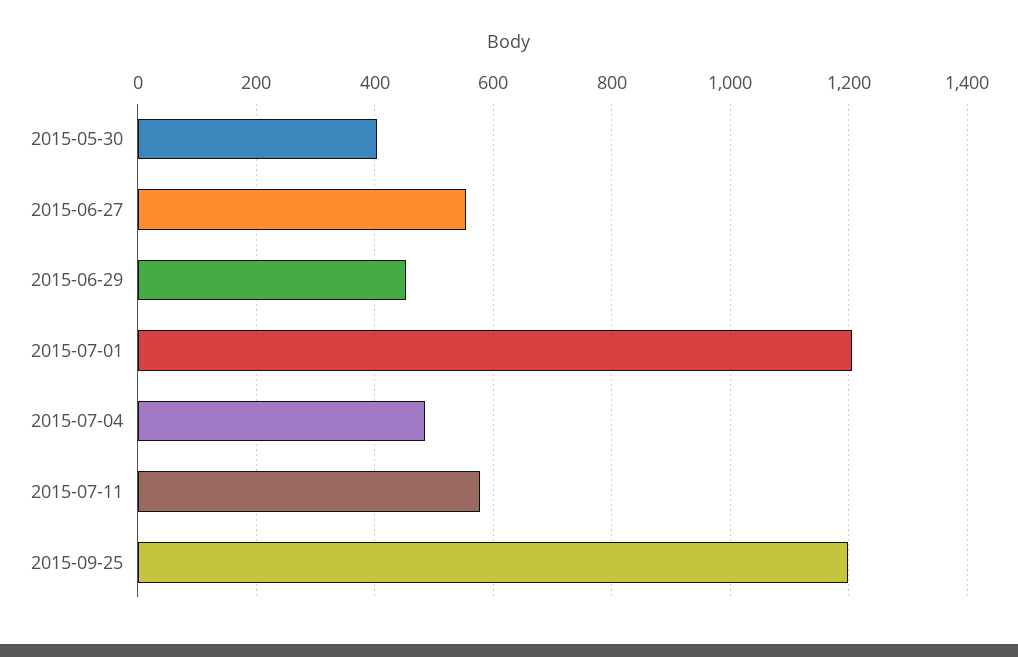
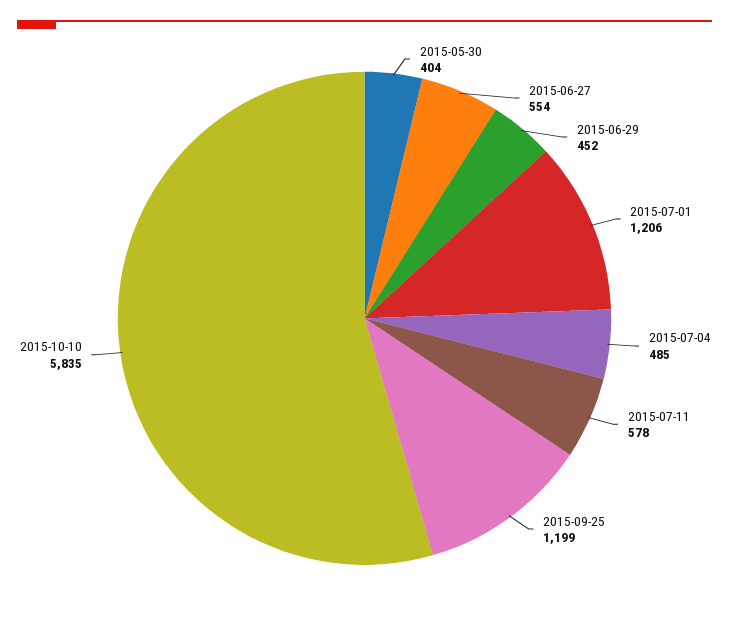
2015-10-10: none -> 5835

